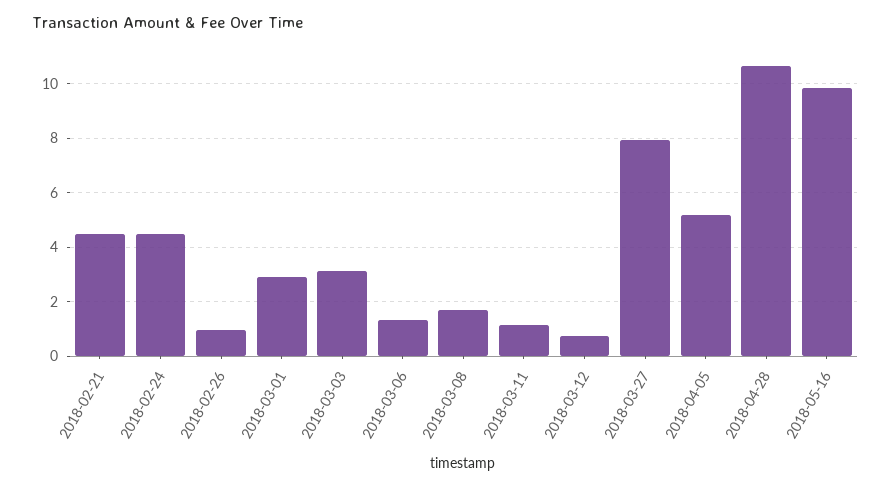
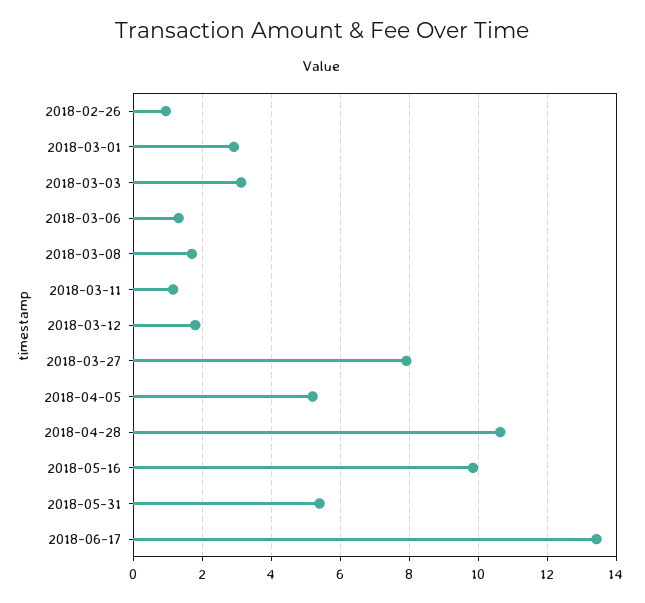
2018-02-21: 4.5 -> none
2018-02-24: 4.5 -> none
2018-03-12: 0.75 -> 1.8
2018-05-31: none -> 5.4
2018-06-17: none -> 13.4

